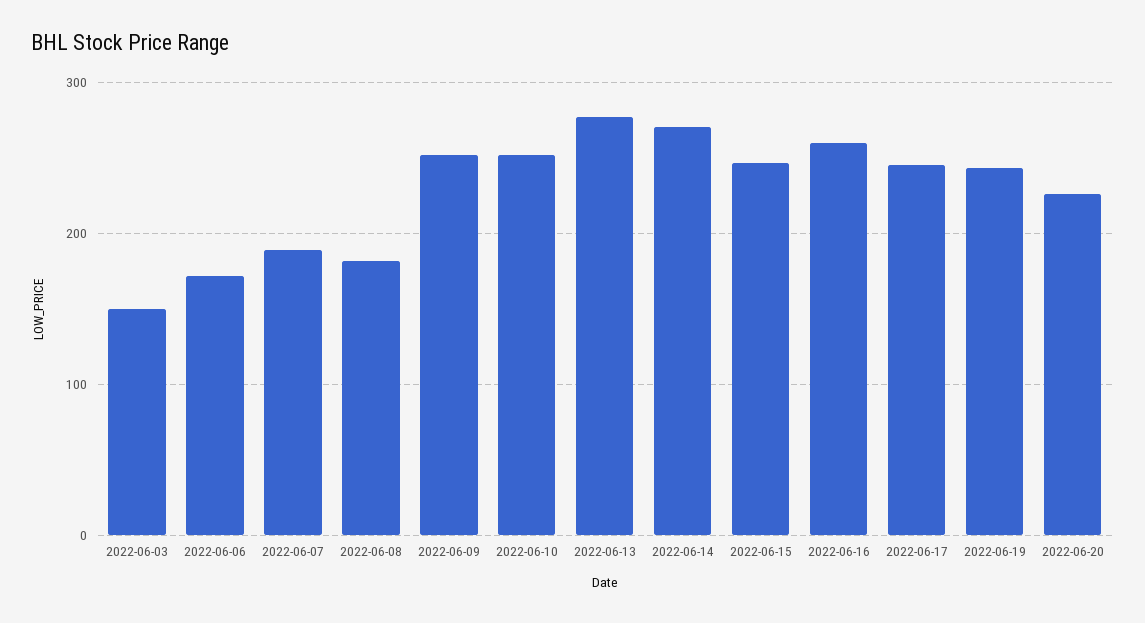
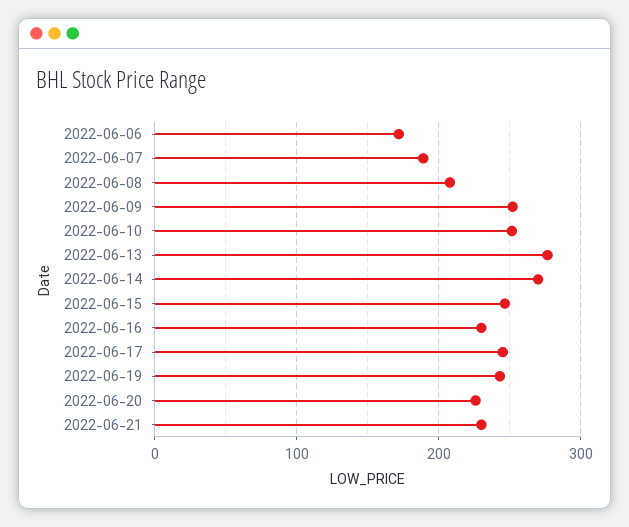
2022-06-03: 150 -> none
2022-06-08: 180 -> 210
2022-06-16: 260 -> 230
2022-06-21: none -> 230

